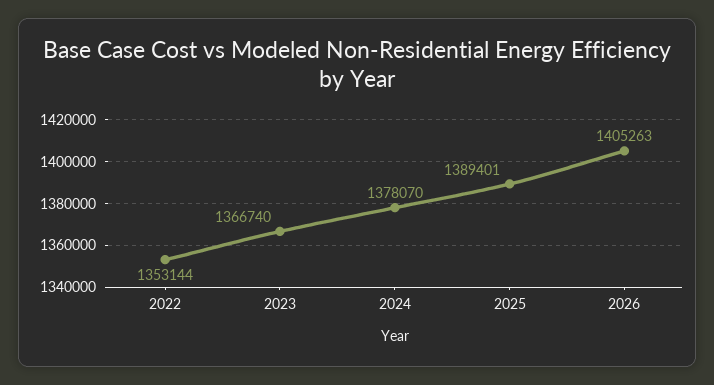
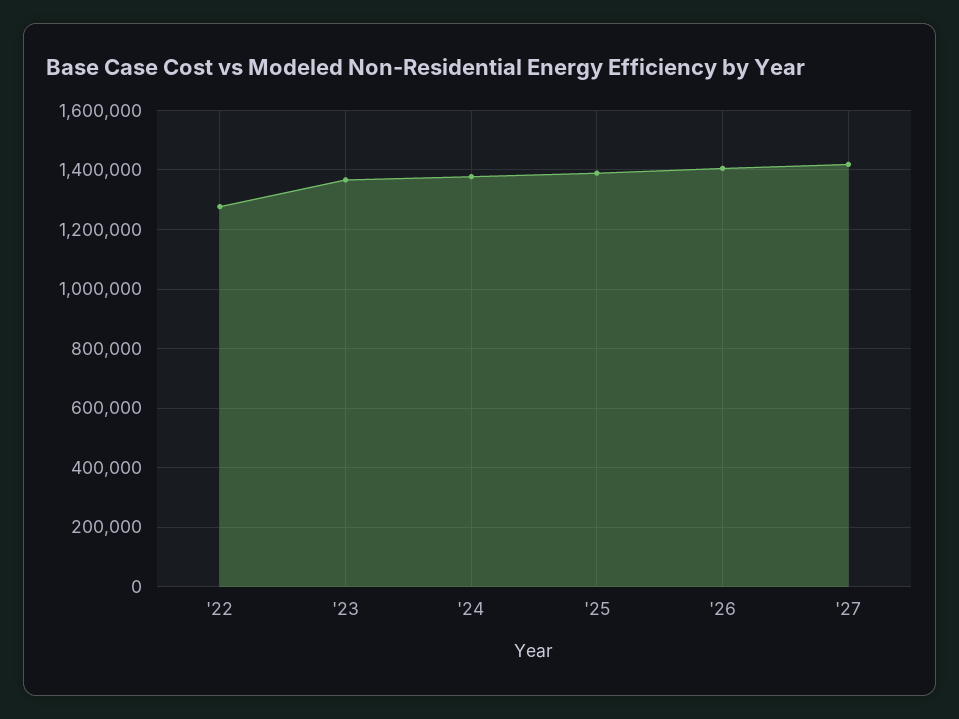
2022: 1353144 -> 1275000
'27: none -> 1425000

